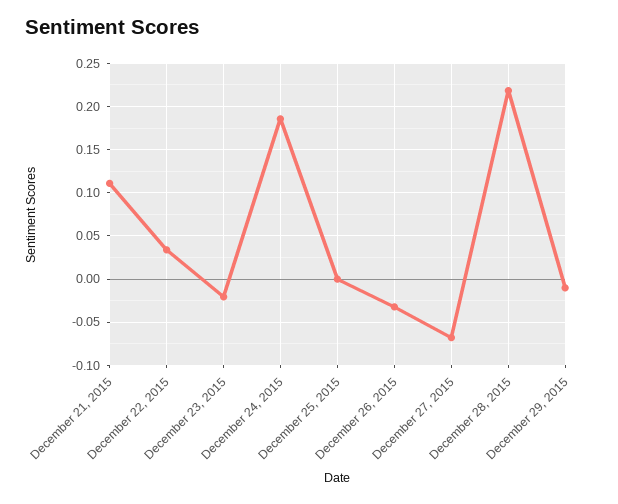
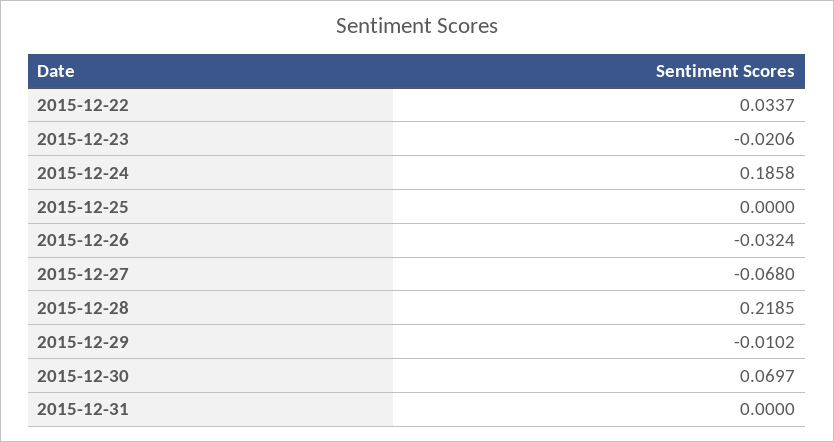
December 21, 2015: 0.11 -> none
2015-12-30: none -> 0.0697
2015-12-31: none -> 0

